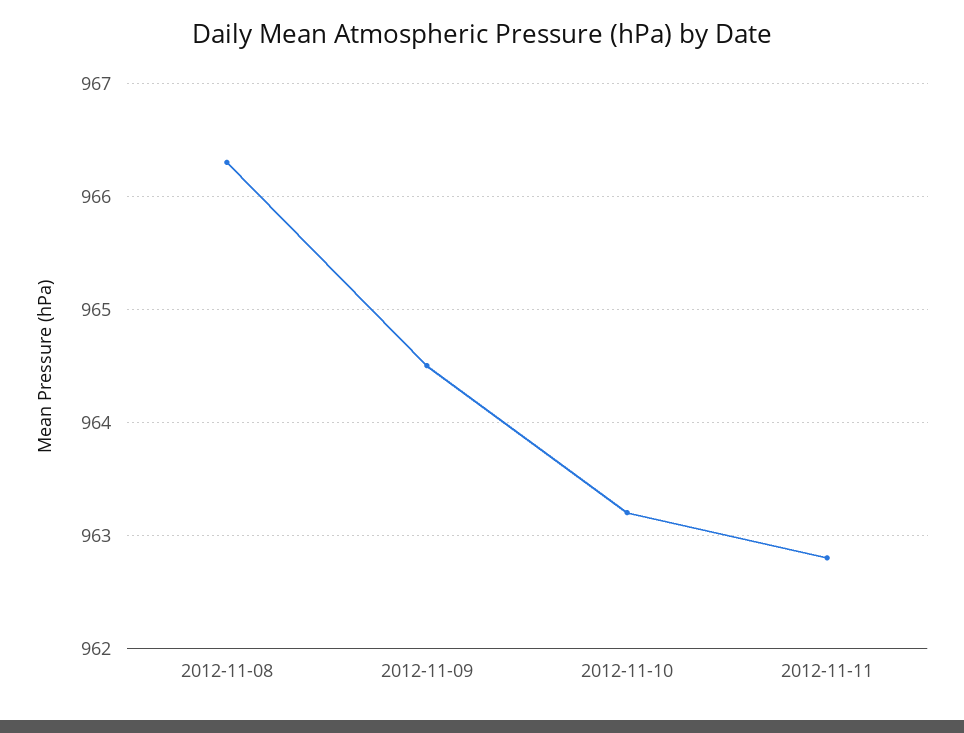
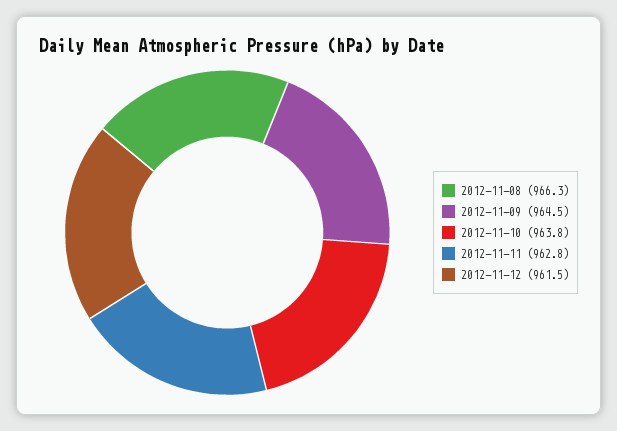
2012-11-10: 963.2 -> 963.8
2012-11-12: none -> 961.5

